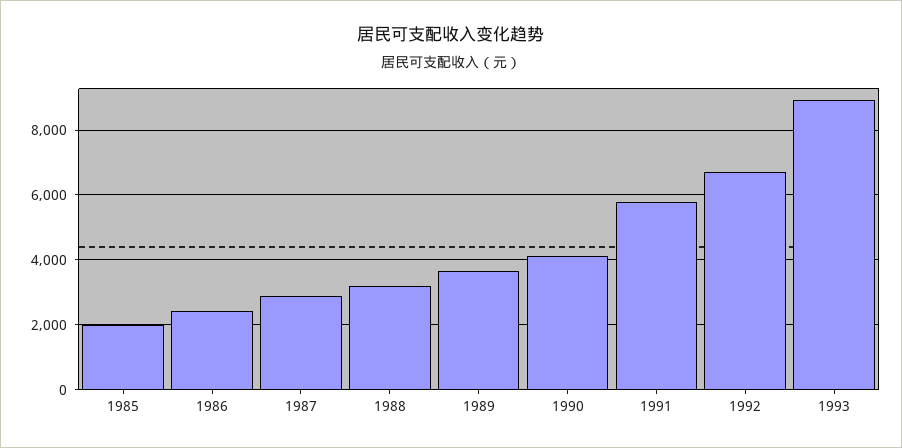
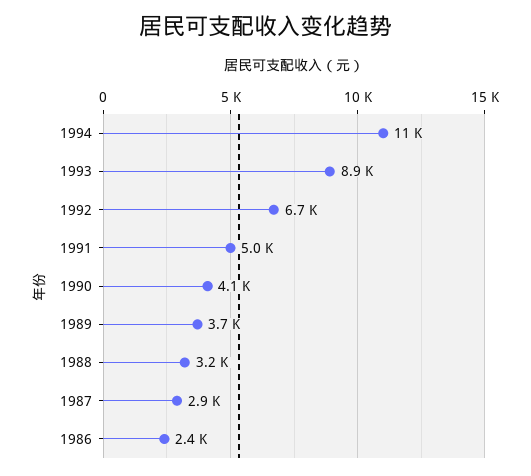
1985: 2000 -> none
1991: 5800 -> 5000
1994: none -> 11000

